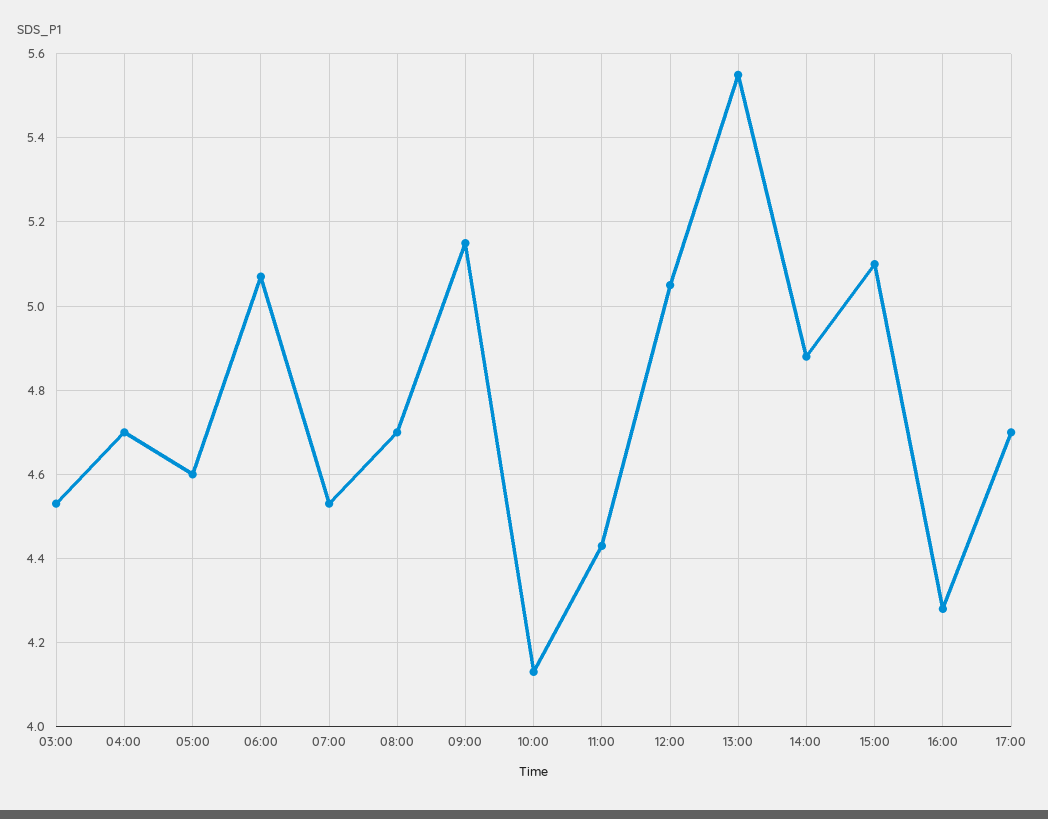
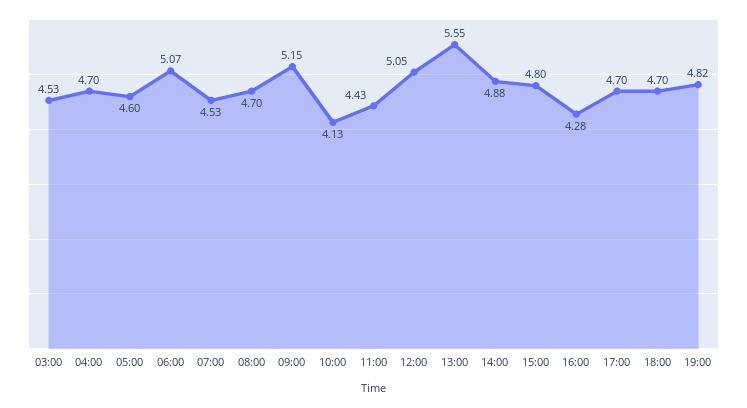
15:00: 5.1 -> 4.8
18:00: none -> 4.7
19:00: none -> 4.82

